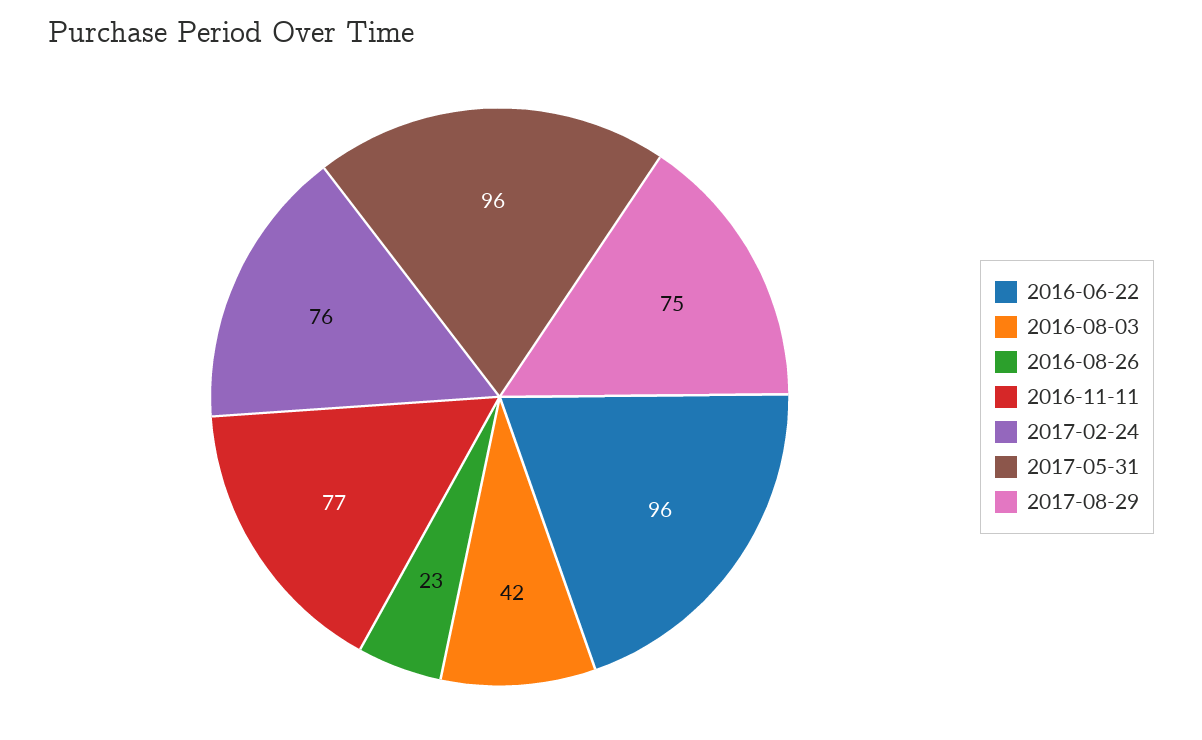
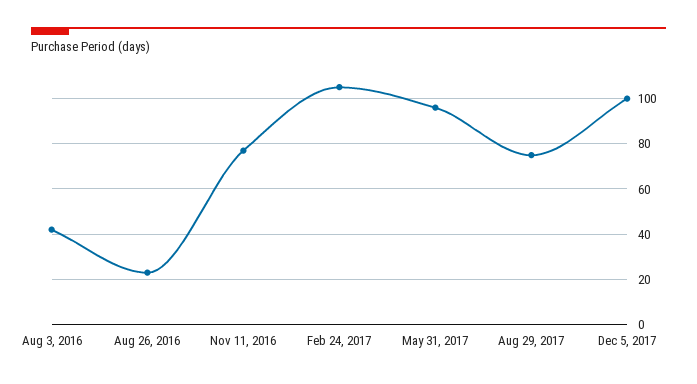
2016-06-22: 96 -> none
2017-02-24: 76 -> 105
Dec 5, 2017: none -> 100

